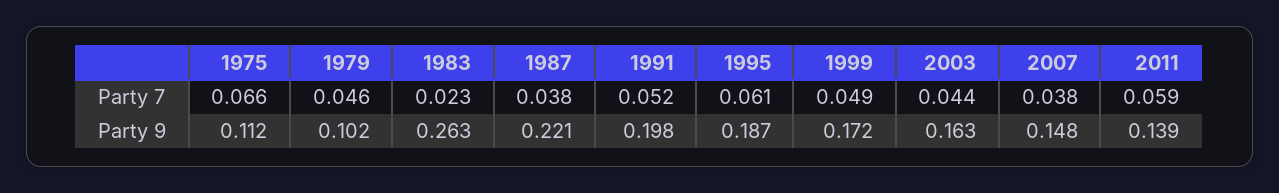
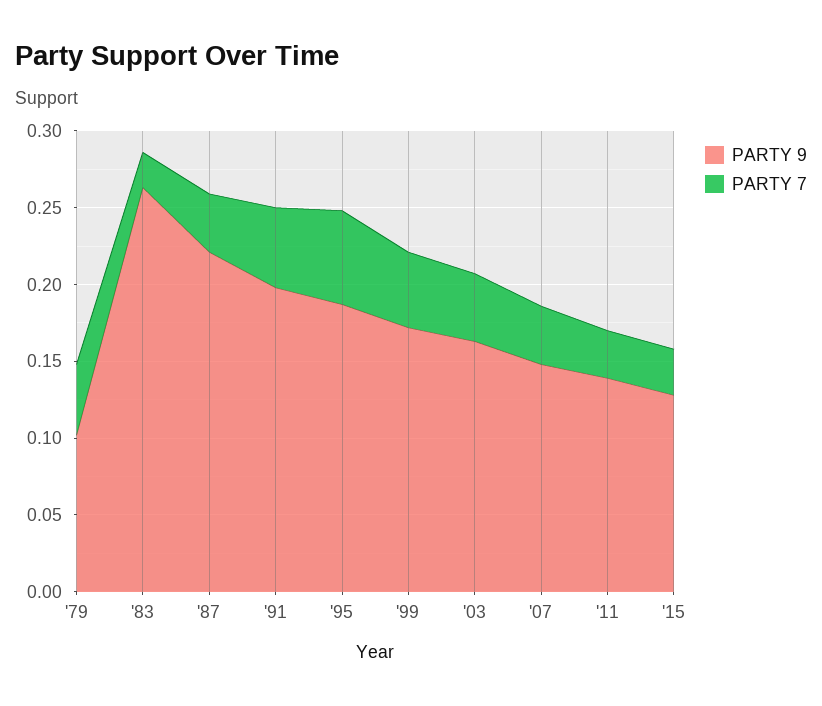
Party 7, 1975: 0.066 -> none
Party 7, 2011: 0.059 -> 0.03
Party 9, 1975: 0.112 -> none
Party 9, '15: none -> 0.13
Party 7, '15: none -> 0.03

